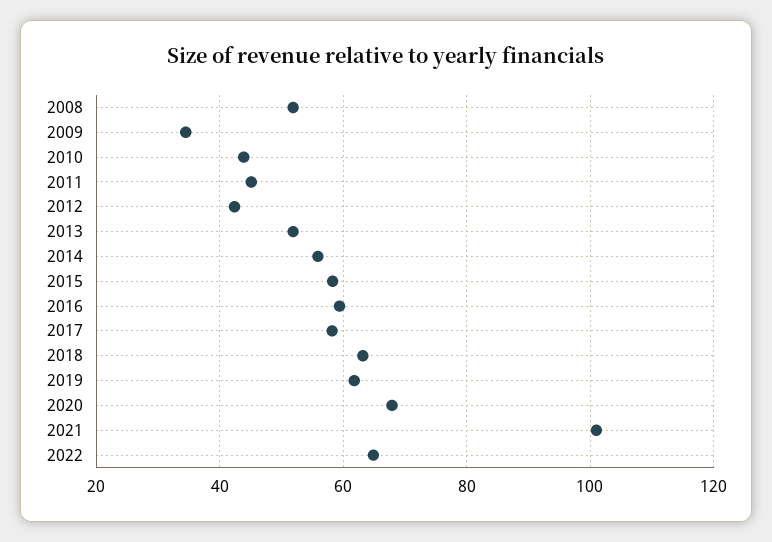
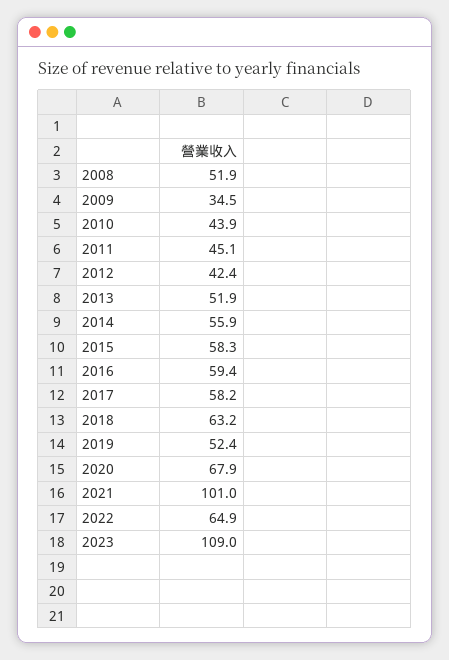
2019: 62 -> 52.4
2023: none -> 109

